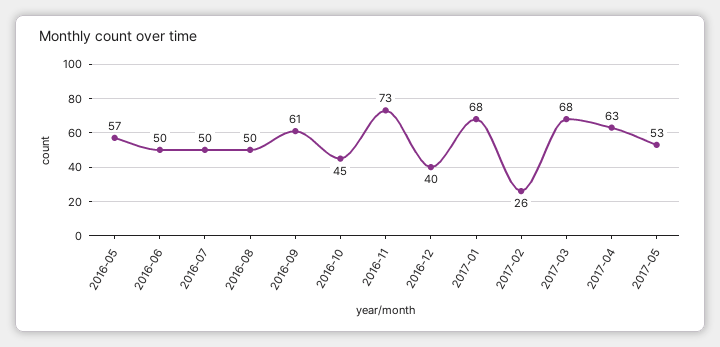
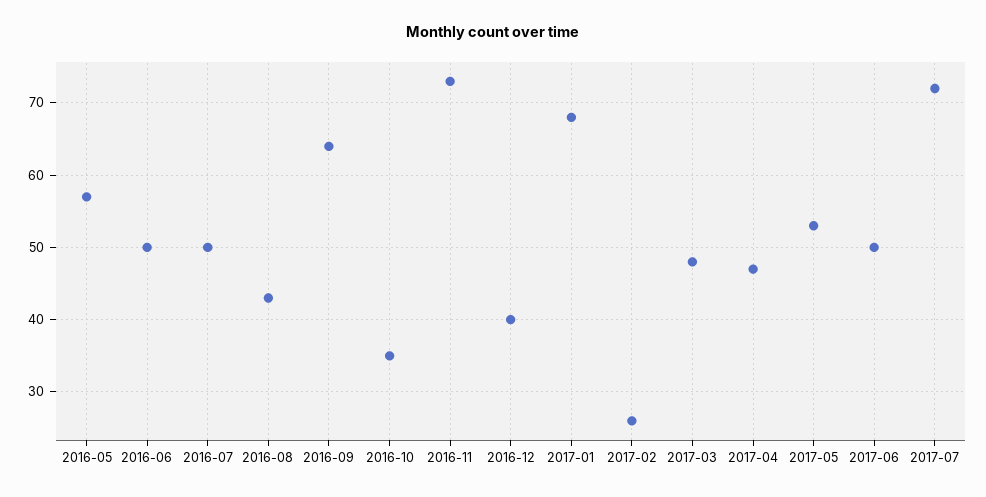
2016-08: 50 -> 43
2016-09: 61 -> 64
2016-10: 45 -> 35
2017-03: 68 -> 48
2017-04: 63 -> 47
2017-06: none -> 50
2017-07: none -> 72

